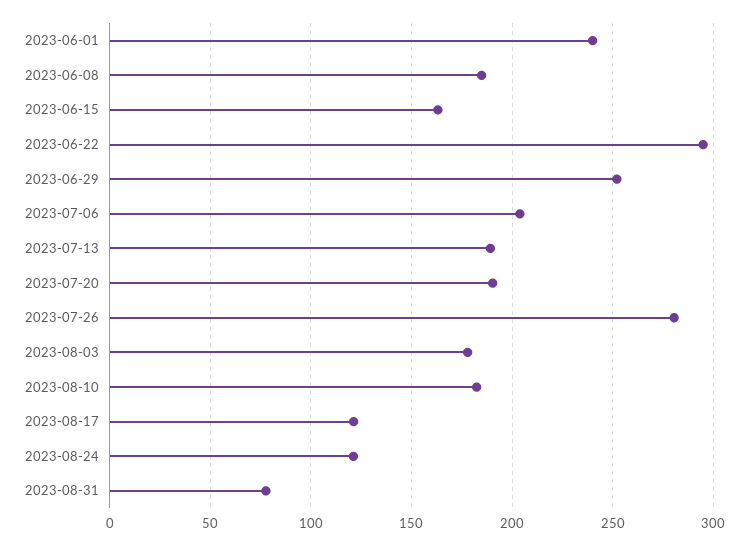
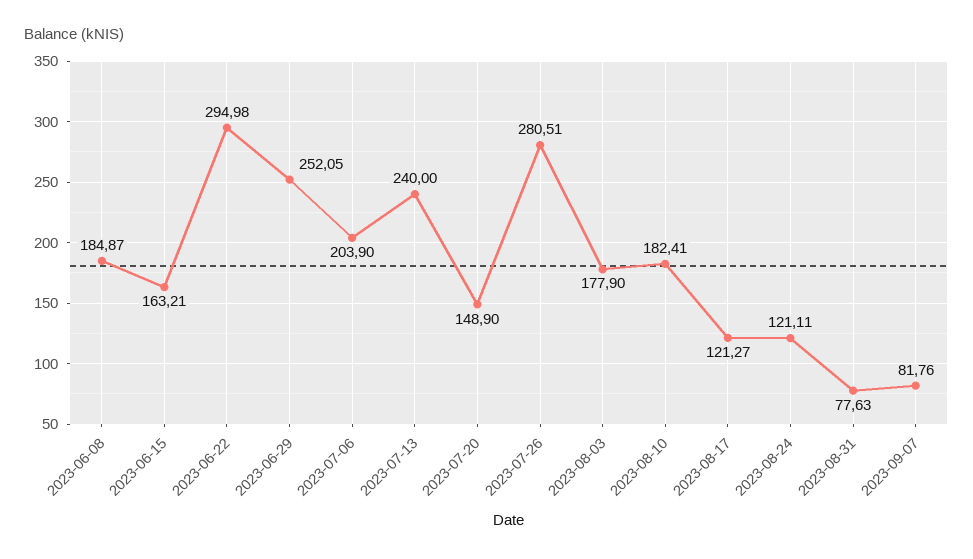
2023-06-01: 240 -> none
2023-07-13: 190 -> 240
2023-07-20: 190 -> 148.9
2023-09-07: none -> 81.76

